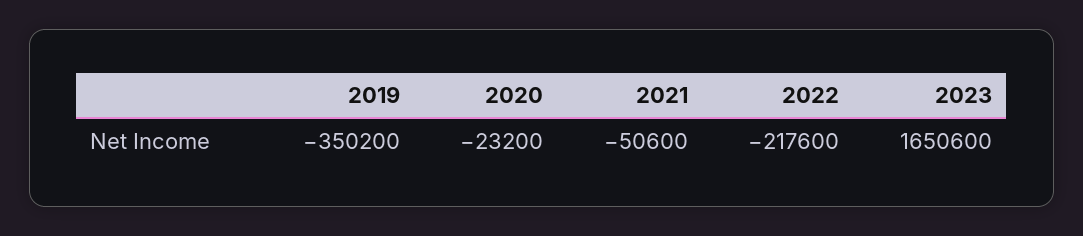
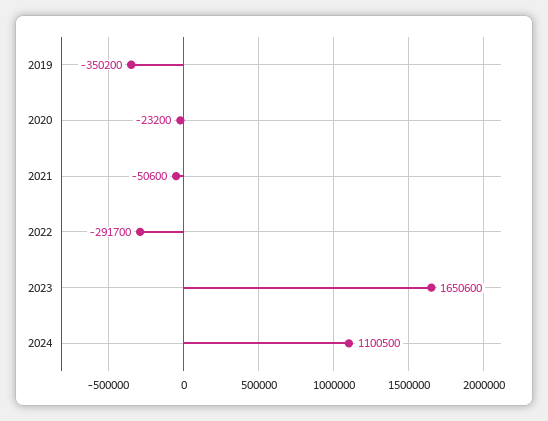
2022: -217600 -> -291700
2024: none -> 1100500

